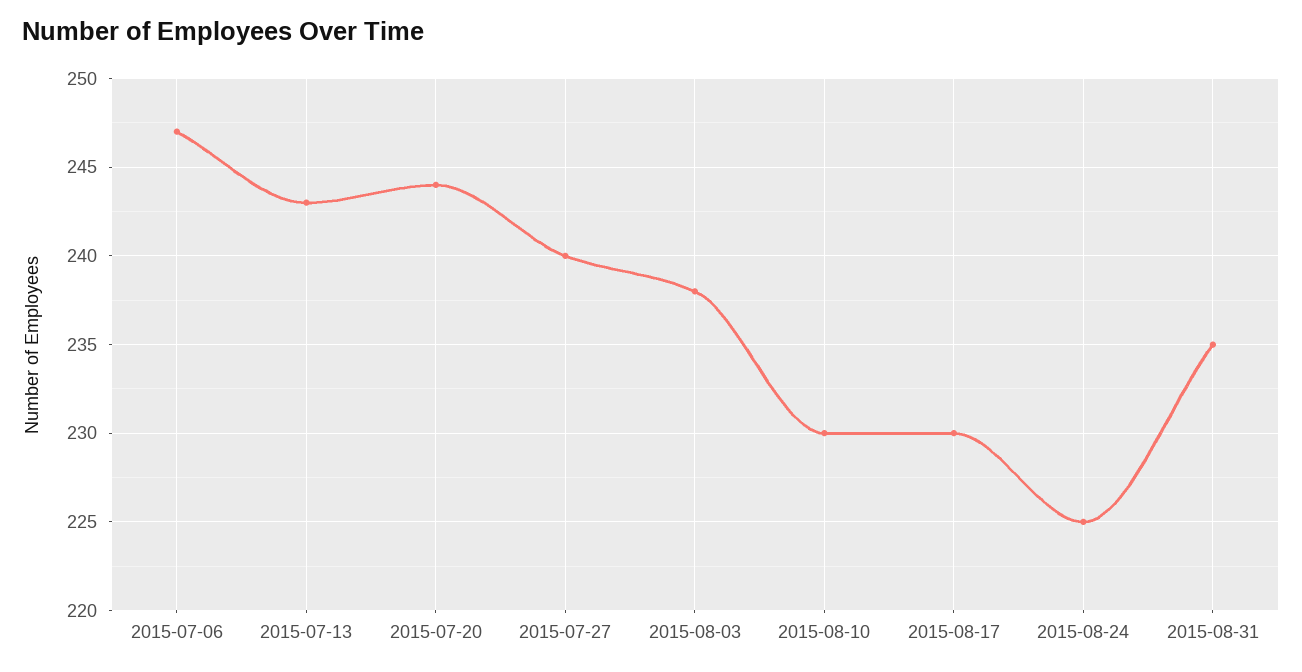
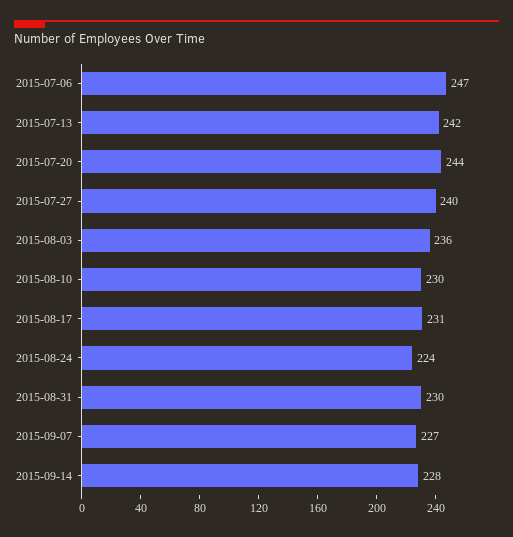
2015-07-13: 243 -> 242
2015-08-03: 238 -> 236
2015-08-17: 230 -> 231
2015-08-24: 225 -> 224
2015-08-31: 235 -> 230
2015-09-07: none -> 227
2015-09-14: none -> 228

